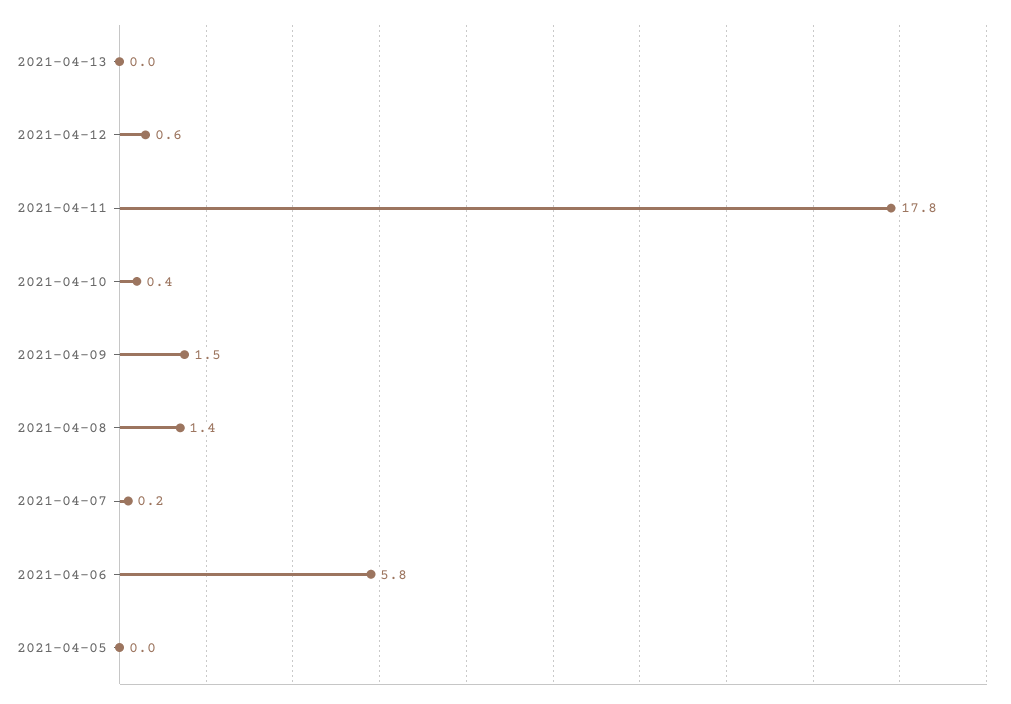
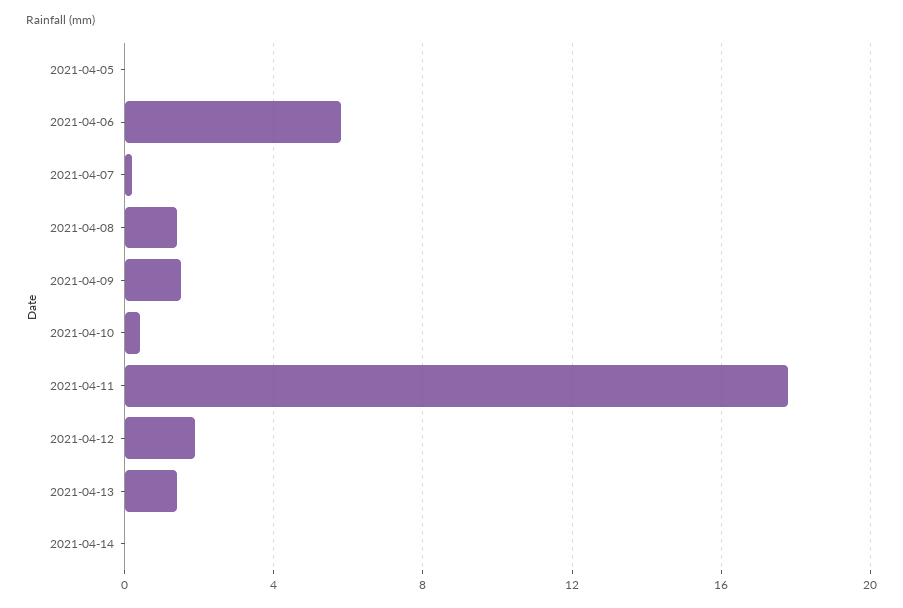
2021-04-13: 0 -> 1.5
2021-04-12: 0.6 -> 2
2021-04-14: none -> 0

